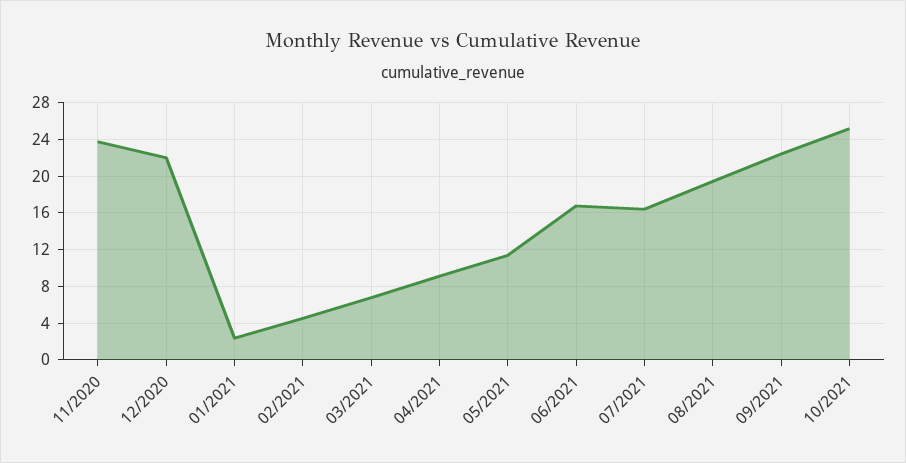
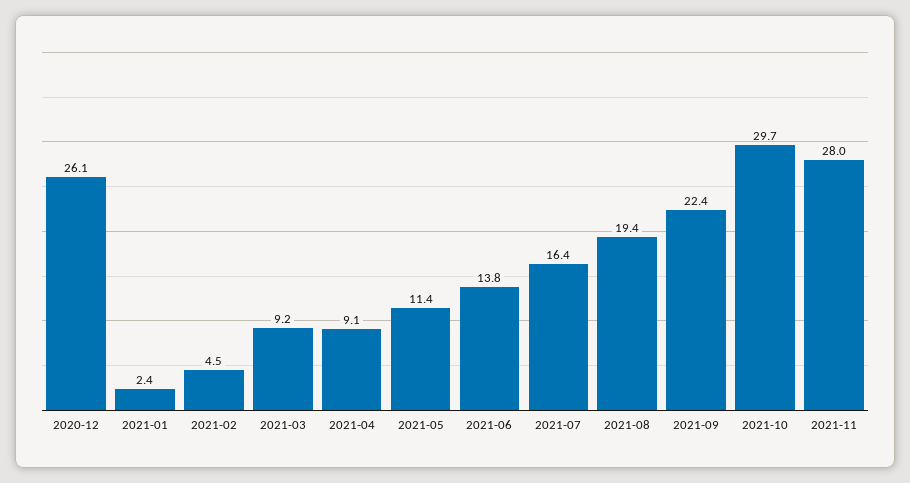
11/2020: 24 -> none
12/2020: 22 -> 26.1
03/2021: 7 -> 9.2
06/2021: 17 -> 13.8
10/2021: 25 -> 29.7
2021-11: none -> 28

